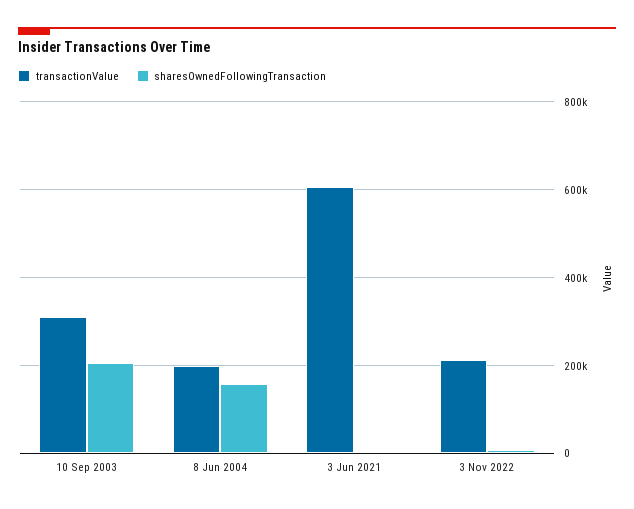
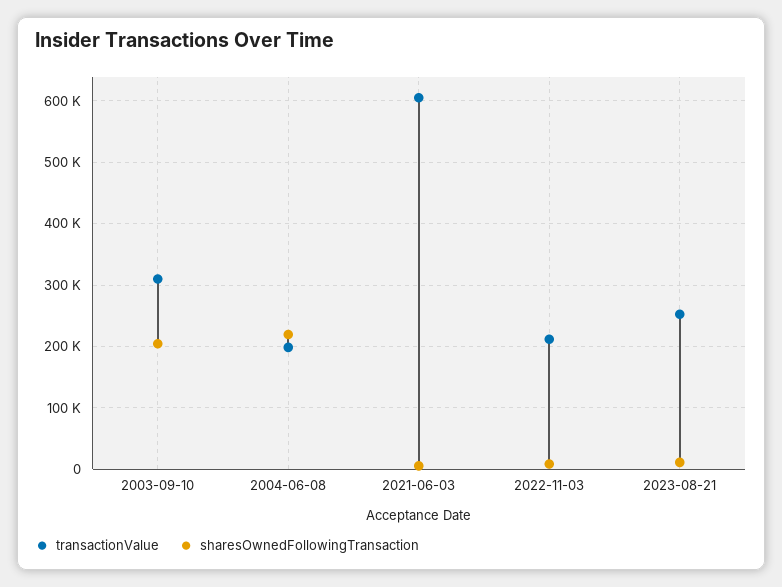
sharesOwnedFollowingTransaction, 8 Jun 2004: 160000 -> 220000
transactionValue, 2023-08-21: none -> 250000
sharesOwnedFollowingTransaction, 2023-08-21: none -> 10000

